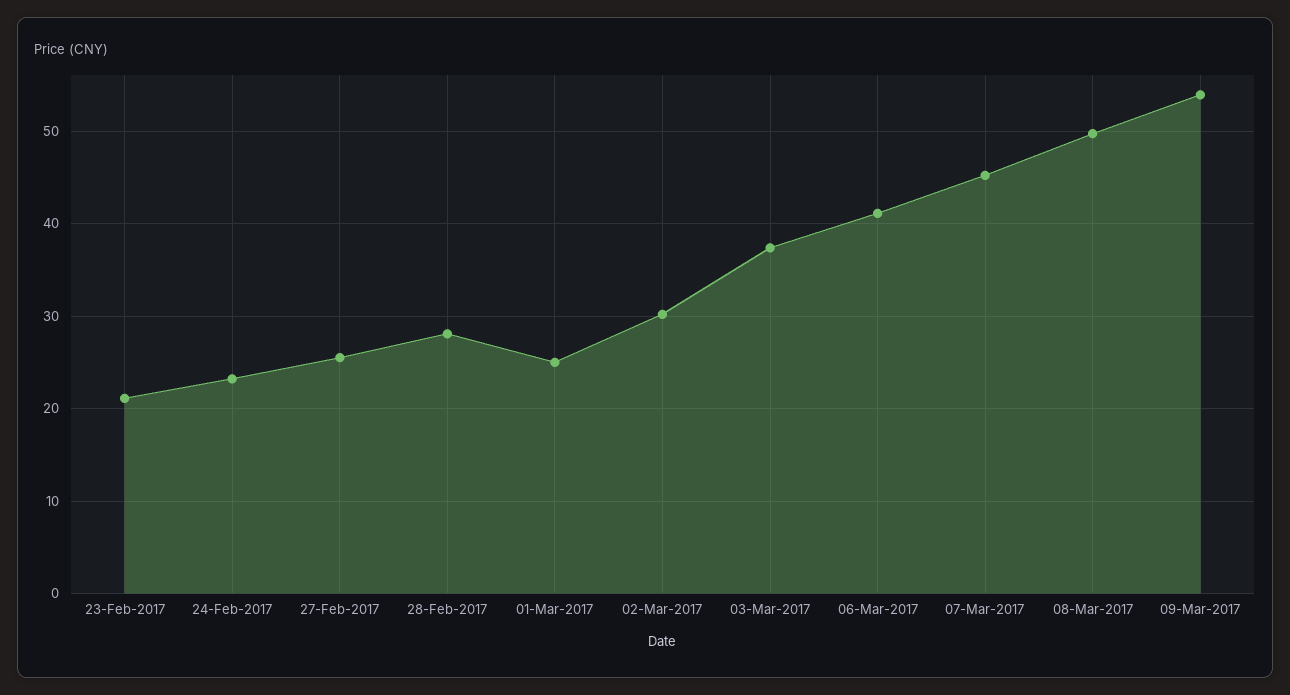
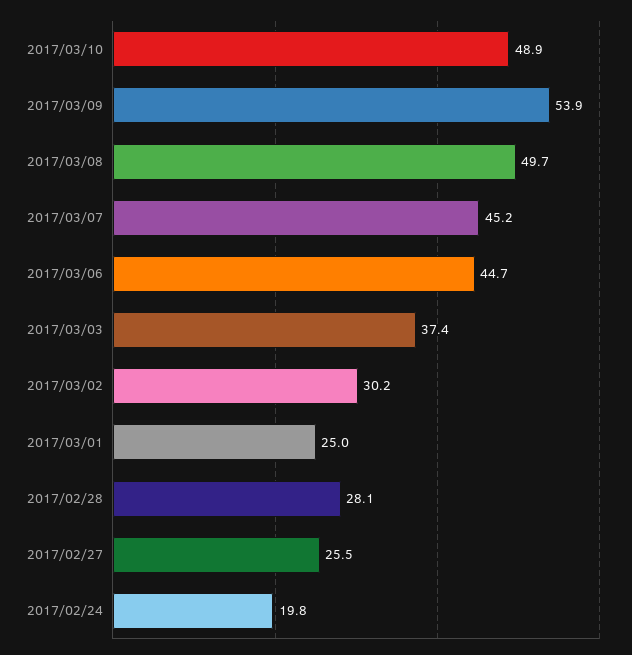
23-Feb-2017: 21 -> none
24-Feb-2017: 23 -> 19.8
06-Mar-2017: 41 -> 44.7
2017/03/10: none -> 48.9

